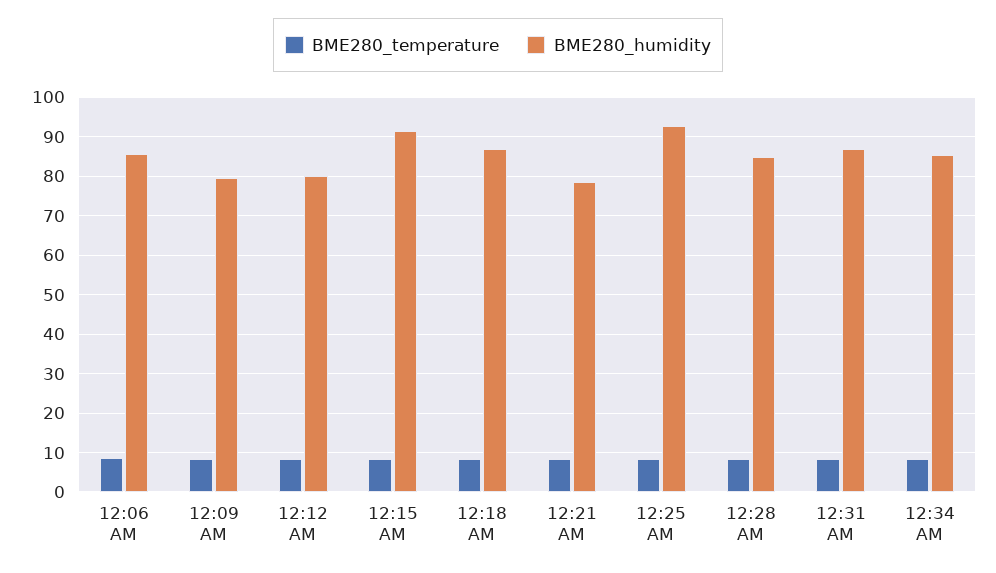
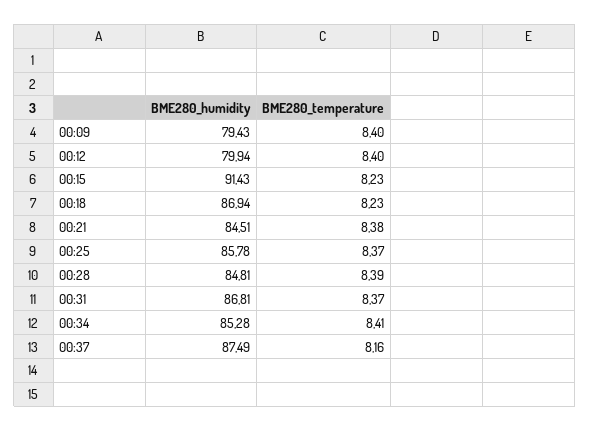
BME280_temperature, 12:06 AM: 8 -> none
BME280_humidity, 12:06 AM: 86 -> none
BME280_humidity, 12:21 AM: 78 -> 84.51
BME280_humidity, 12:25 AM: 92 -> 85.78
BME280_humidity, 00:37: none -> 87.49
BME280_temperature, 00:37: none -> 8.16

